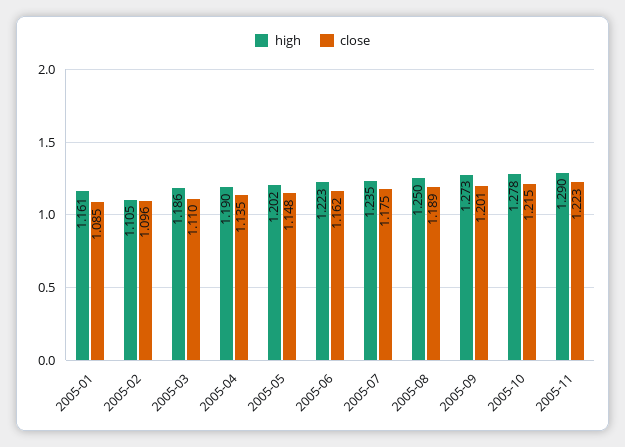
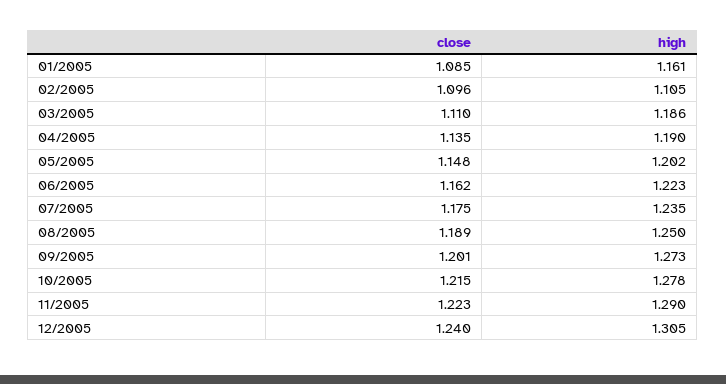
close, 12/2005: none -> 1.24
high, 12/2005: none -> 1.305

